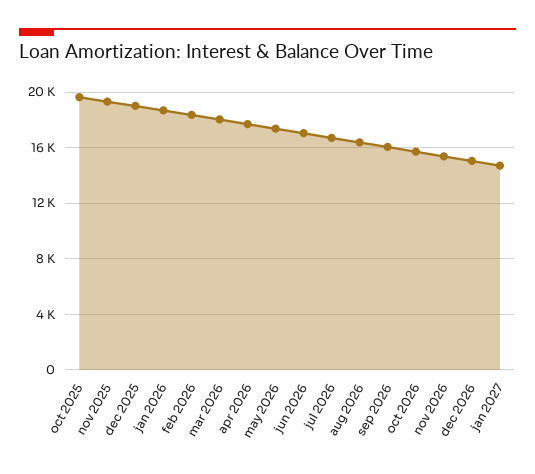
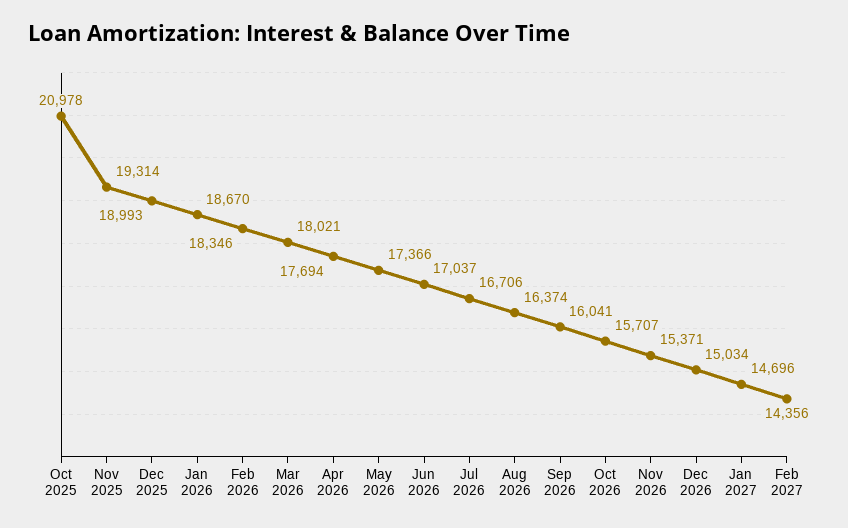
oct 2025: 19500 -> 20978
Feb 2027: none -> 14356

